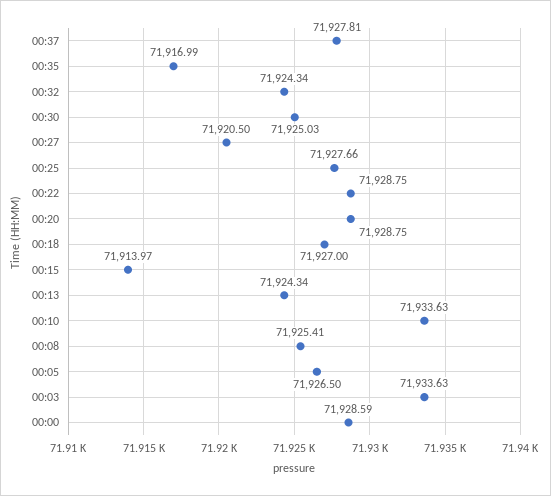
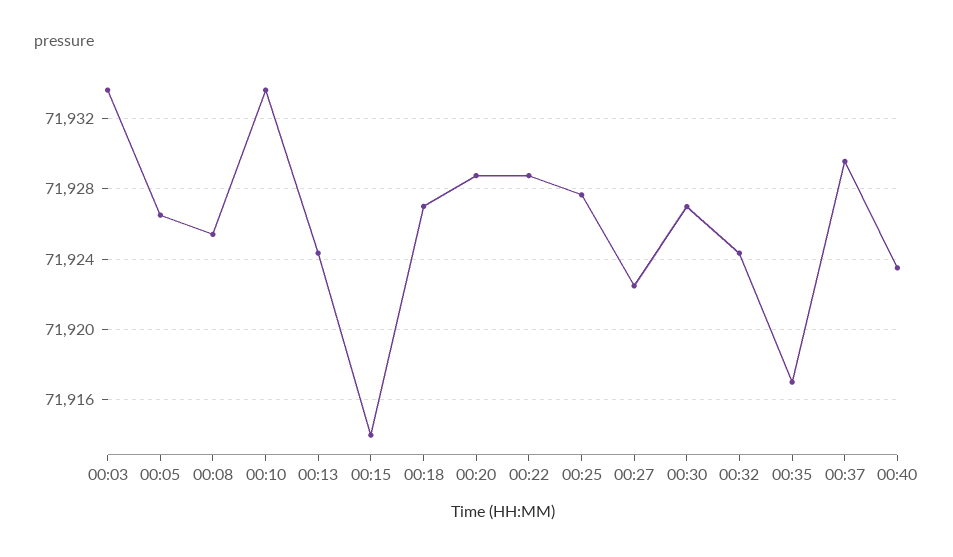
00:37: 71927.81 -> 71929.5
00:30: 71925.03 -> 71927
00:27: 71920.5 -> 71922.5
00:00: 71928.59 -> none
00:40: none -> 71923.5

